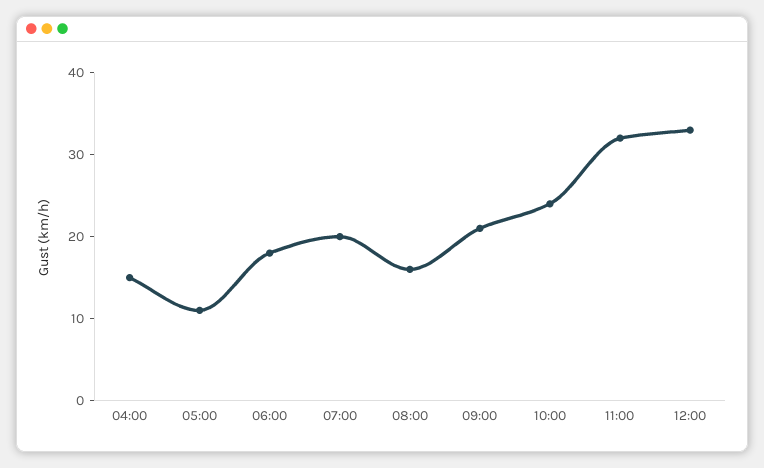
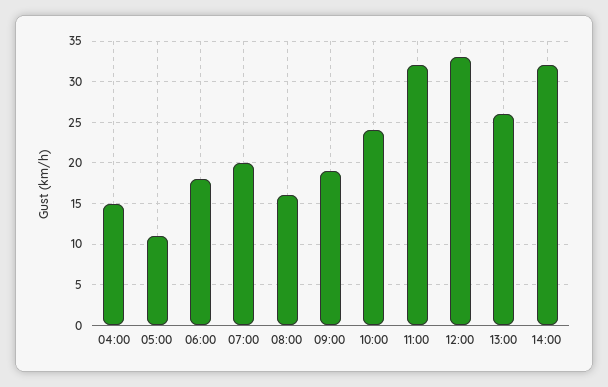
09:00: 21 -> 19
13:00: none -> 26
14:00: none -> 32

